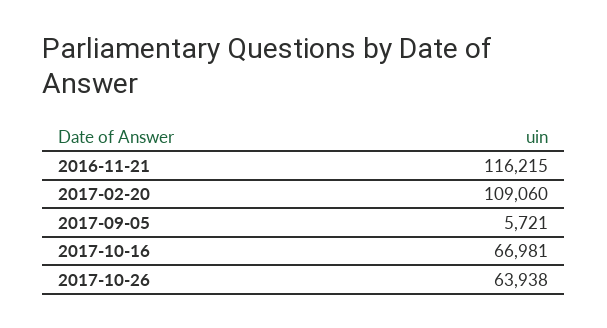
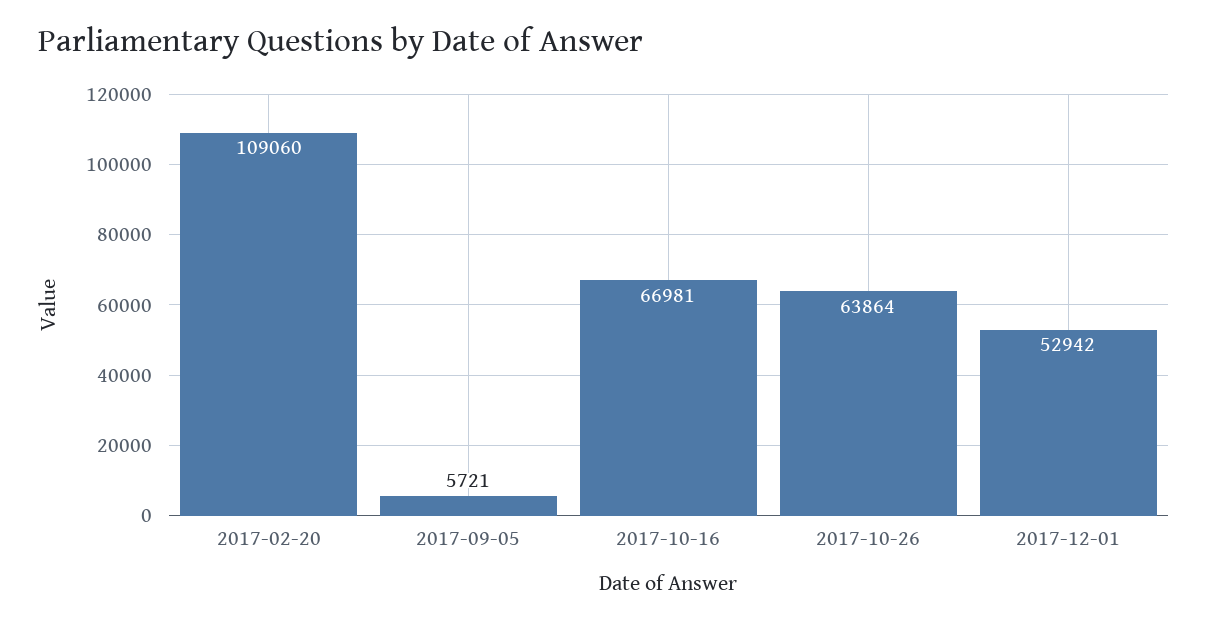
2016-11-21: 116215 -> none
2017-10-26: 63938 -> 63864
2017-12-01: none -> 52942

